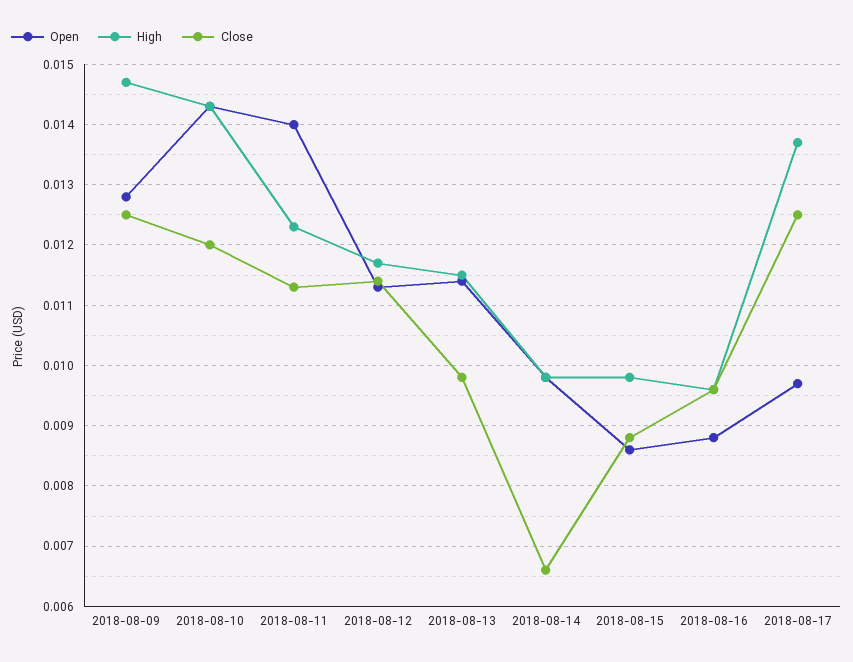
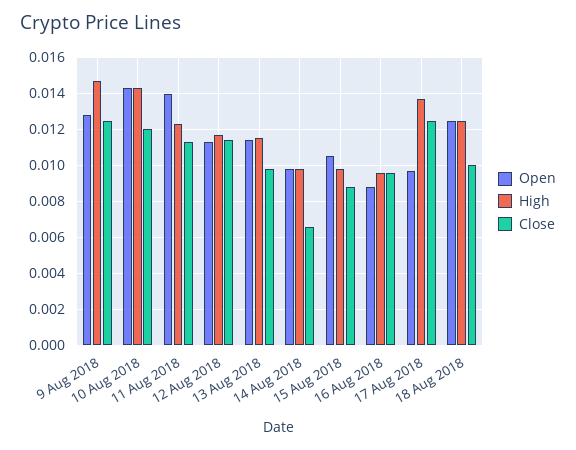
Open, 2018-08-15: 0.0086 -> 0.0105
Open, 18 Aug 2018: none -> 0.0125
High, 18 Aug 2018: none -> 0.0125
Close, 18 Aug 2018: none -> 0.01

